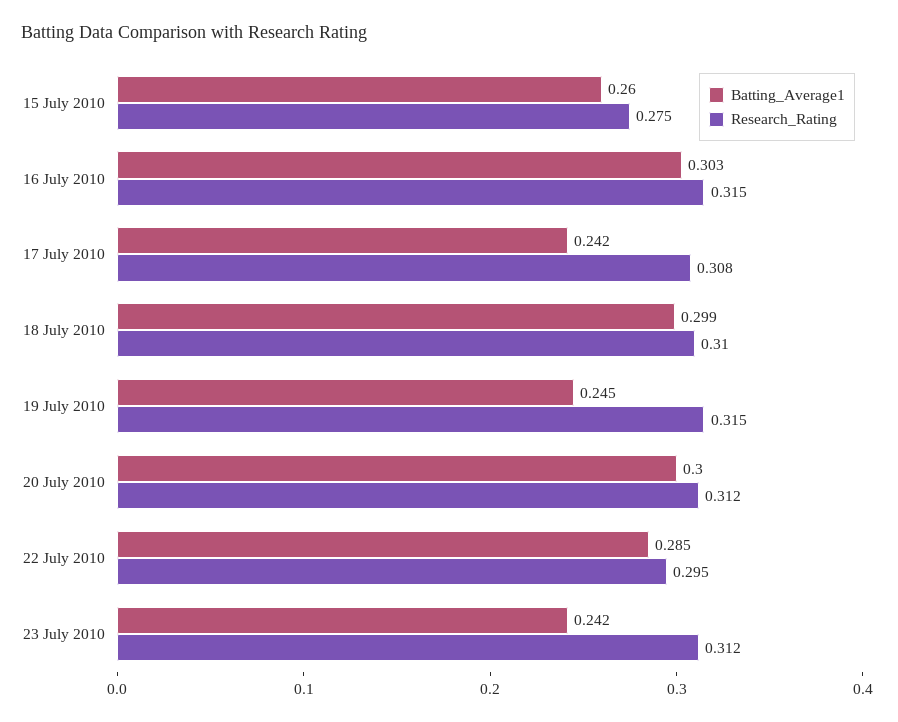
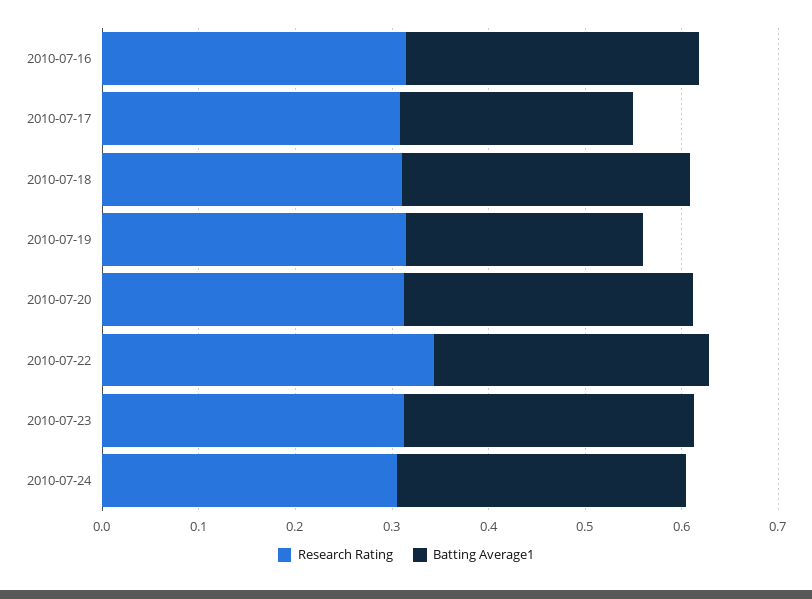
Batting_Average1, 15 July 2010: 0.26 -> none
Research_Rating, 15 July 2010: 0.275 -> none
Research_Rating, 22 July 2010: 0.295 -> 0.34
Batting_Average1, 23 July 2010: 0.242 -> 0.3
Research_Rating, 2010-07-24: none -> 0.3
Batting_Average1, 2010-07-24: none -> 0.3

